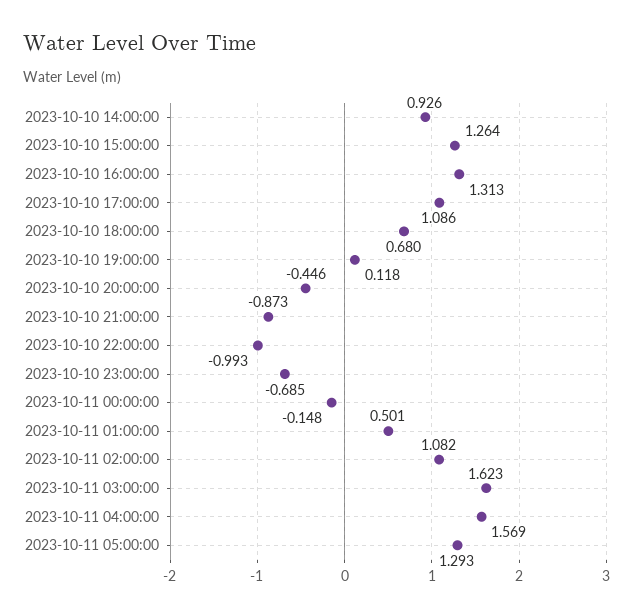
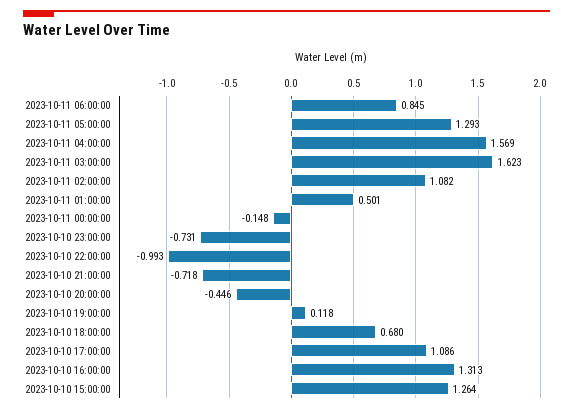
2023-10-10 14:00:00: 0.926 -> none
2023-10-10 21:00:00: -0.873 -> -0.718
2023-10-10 23:00:00: -0.685 -> -0.731
2023-10-11 06:00:00: none -> 0.845

